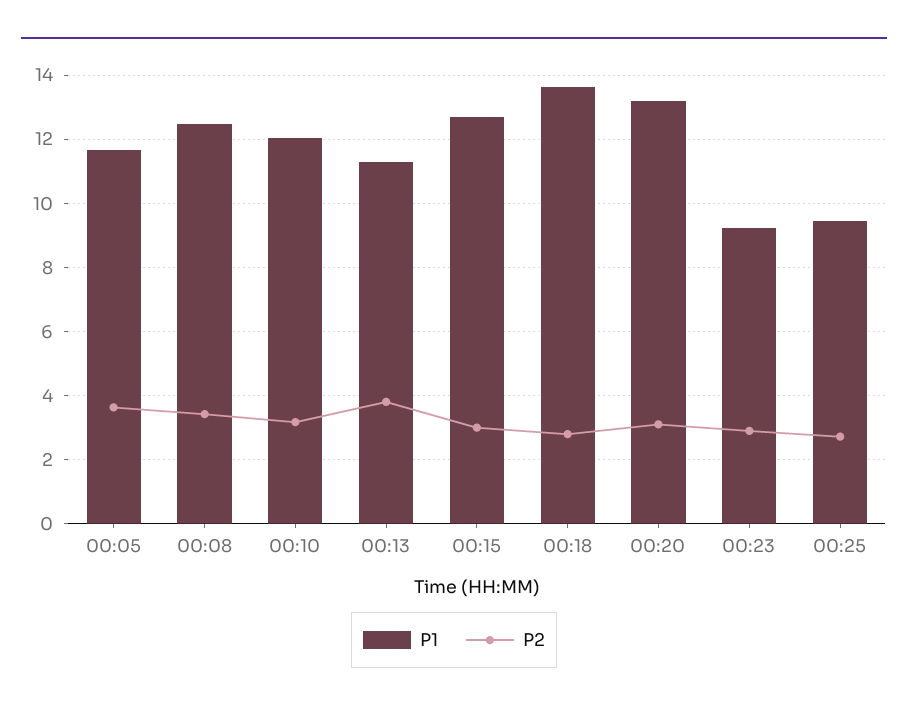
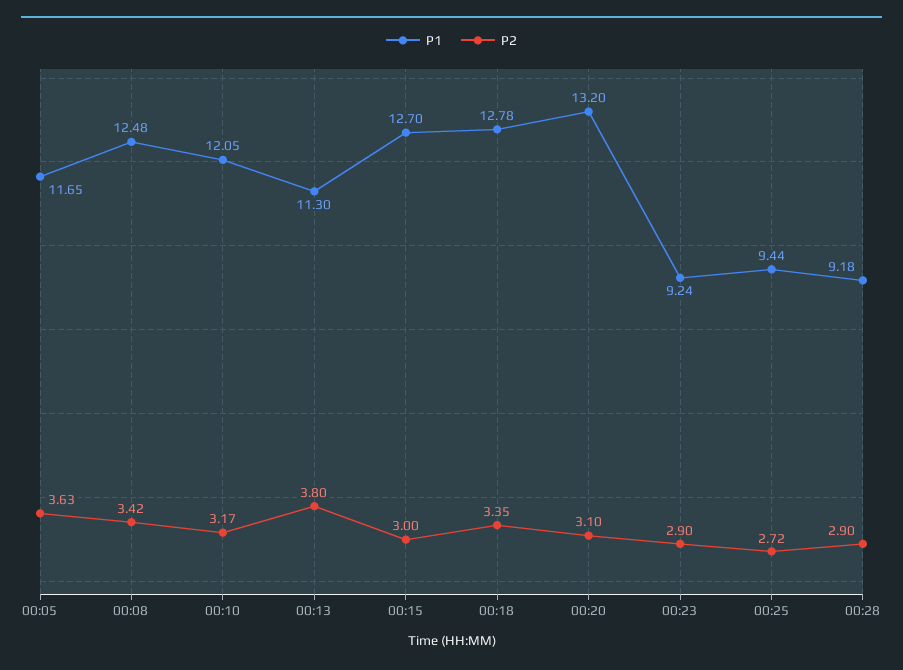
P1, 00:18: 13.6 -> 12.78
P2, 00:18: 2.8 -> 3.35
P1, 00:28: none -> 9.18
P2, 00:28: none -> 2.9

